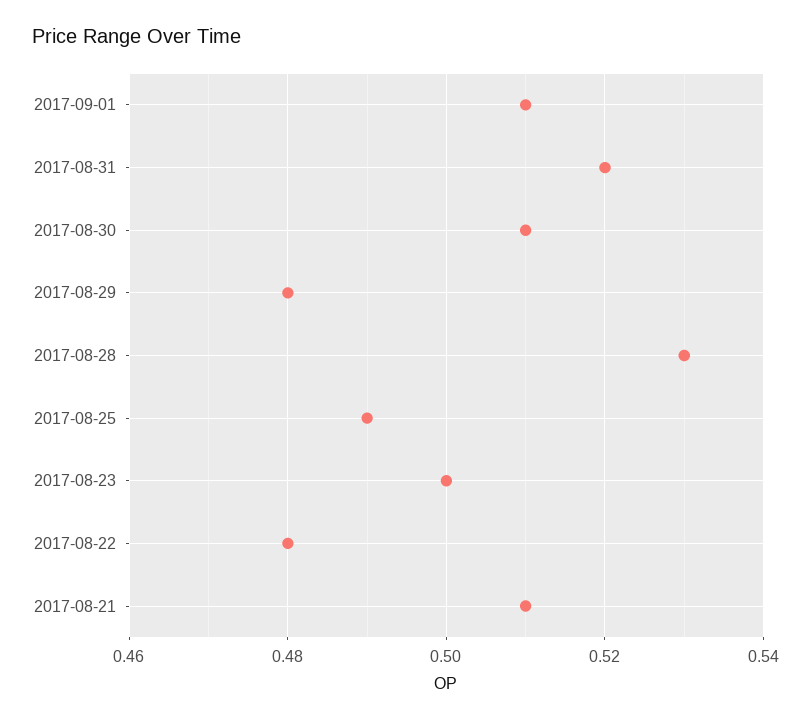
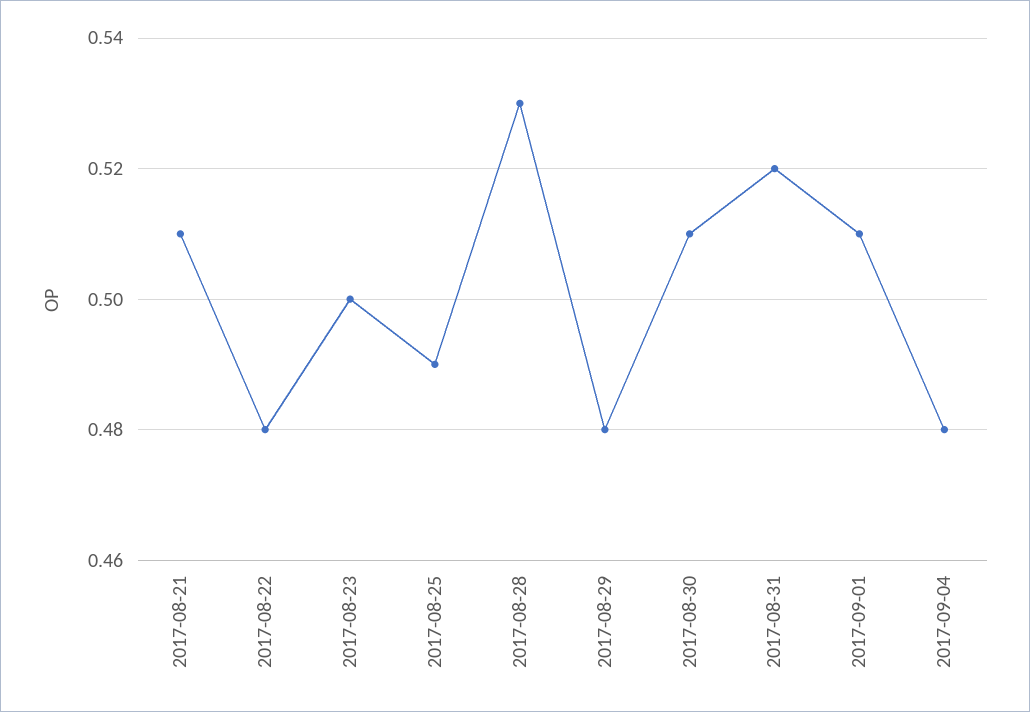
2017-09-04: none -> 0.48

